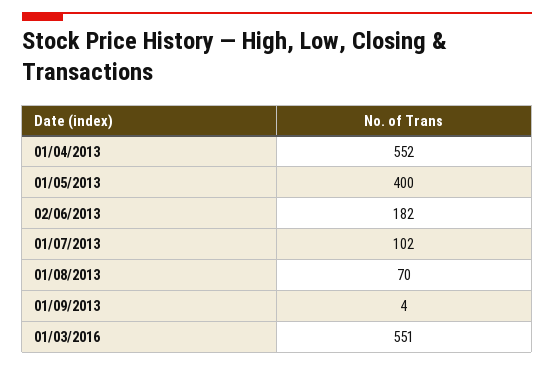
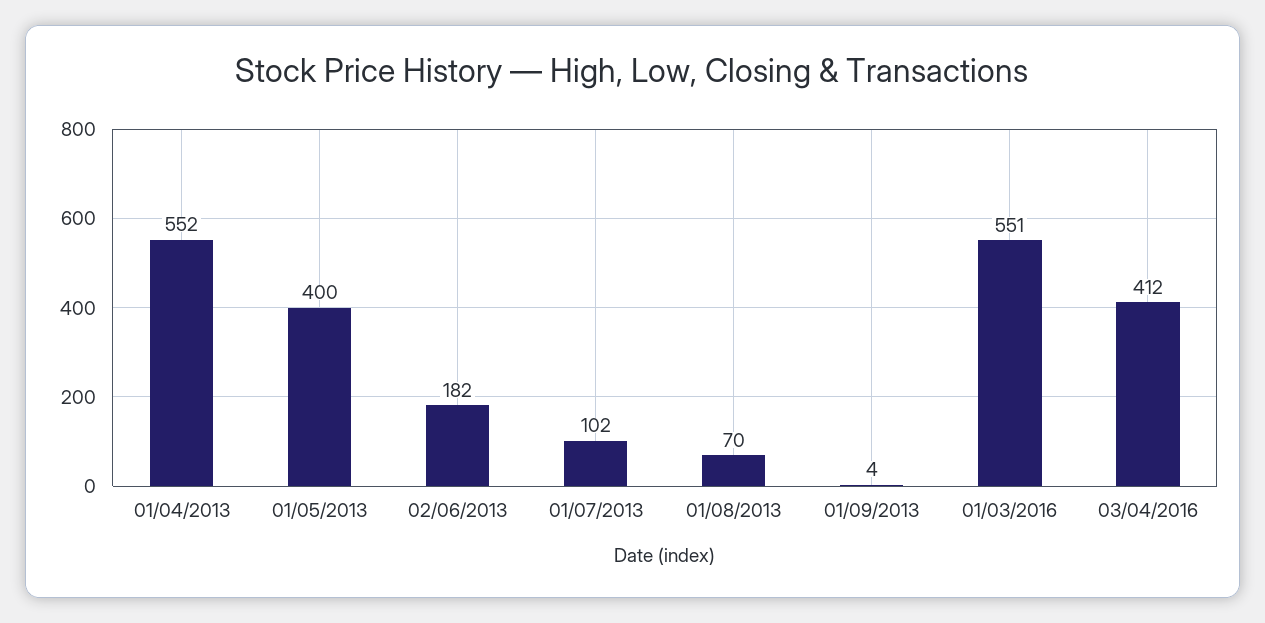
03/04/2016: none -> 412

